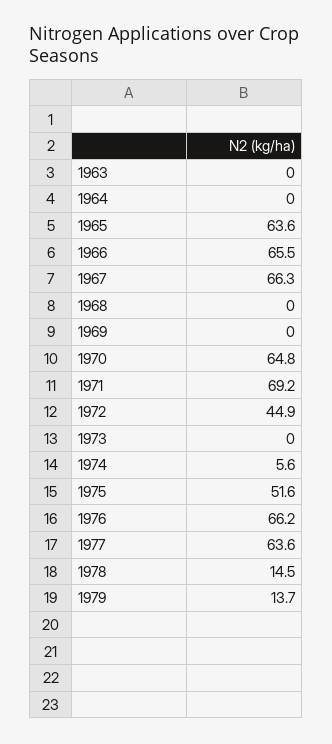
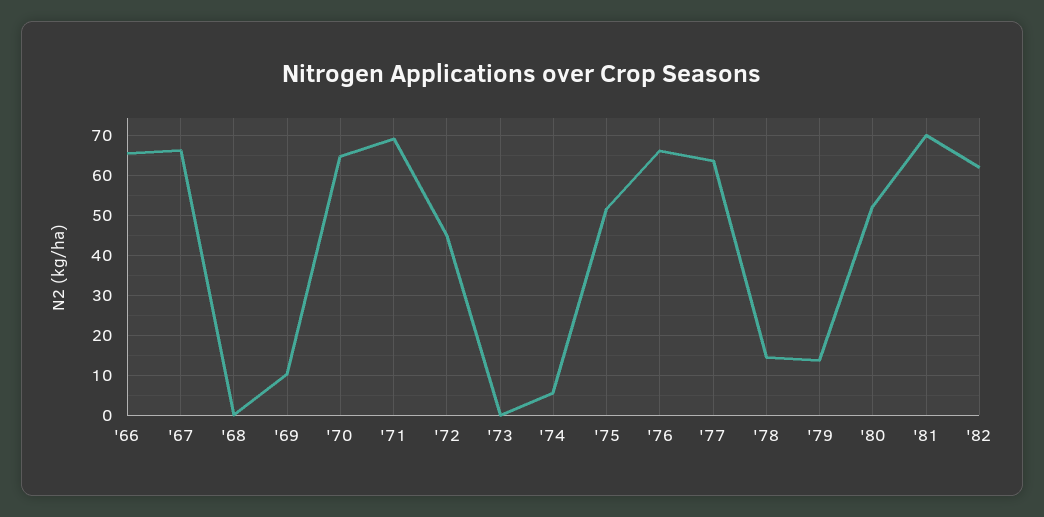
1963: 0 -> none
1964: 0 -> none
1965: 63.6 -> none
1969: 0 -> 10
'80: none -> 52
'81: none -> 70
'82: none -> 62

